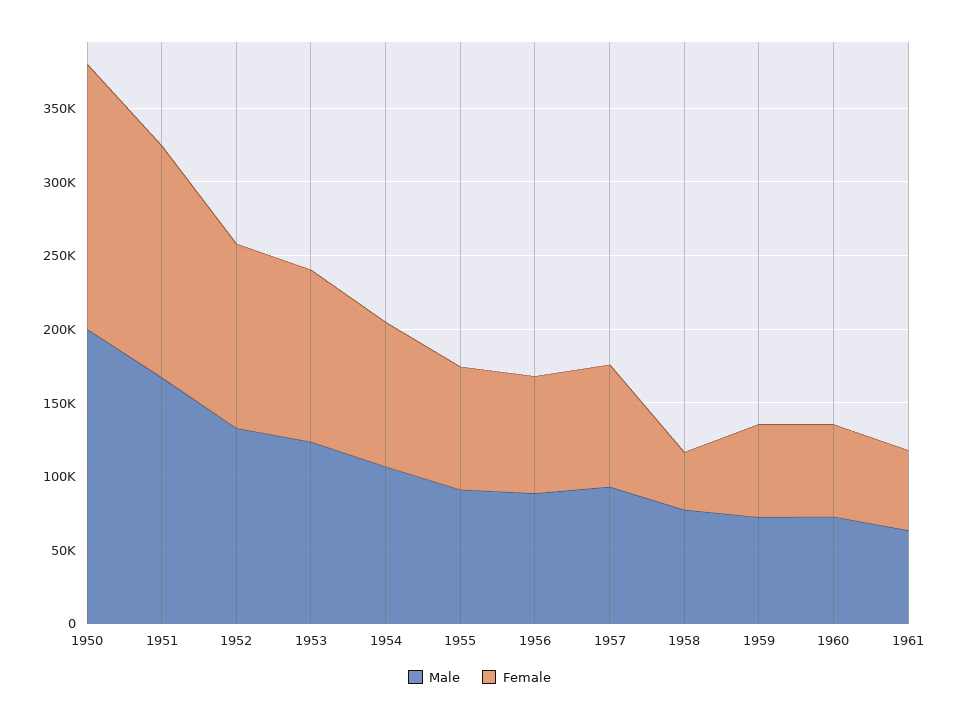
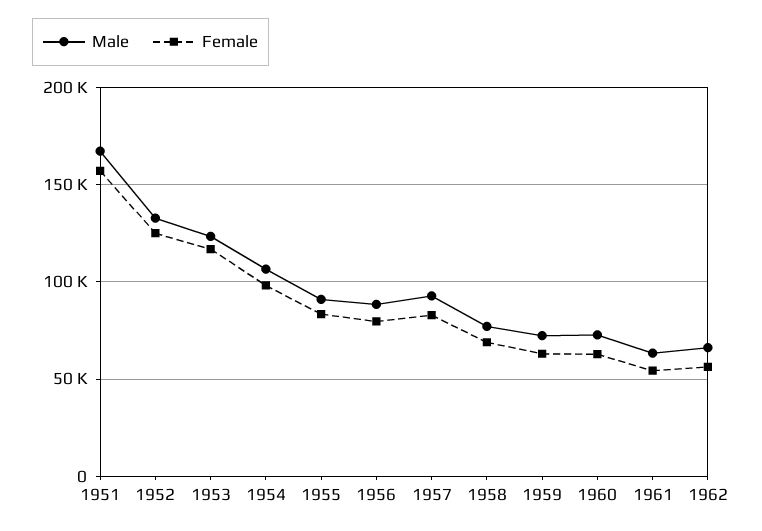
Male, 1950: 200000 -> none
Female, 1950: 180000 -> none
Female, 1958: 40000 -> 70000
Male, 1962: none -> 65000
Female, 1962: none -> 55000

